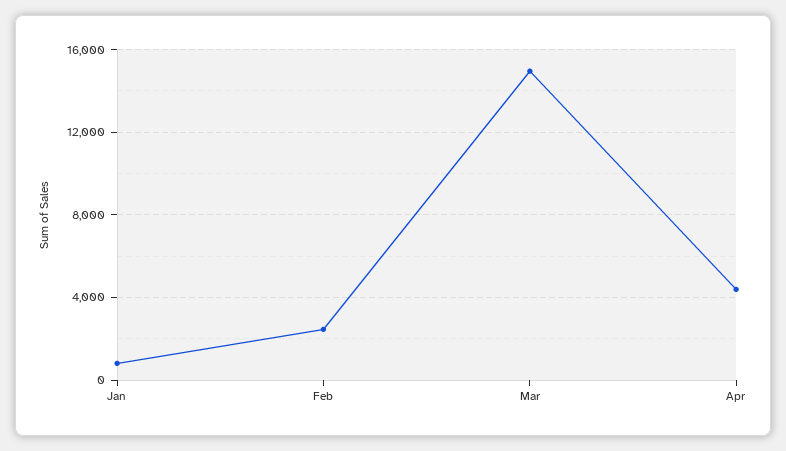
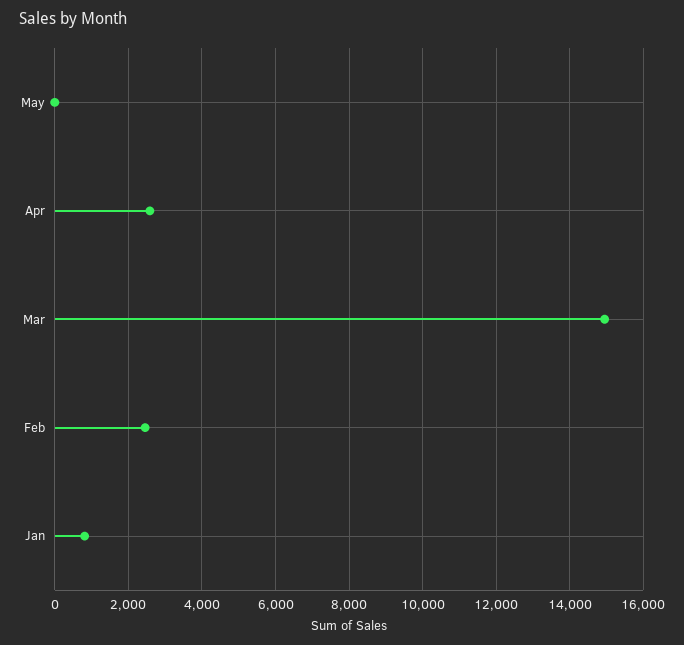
Apr: 4500 -> 2600
May: none -> 0

